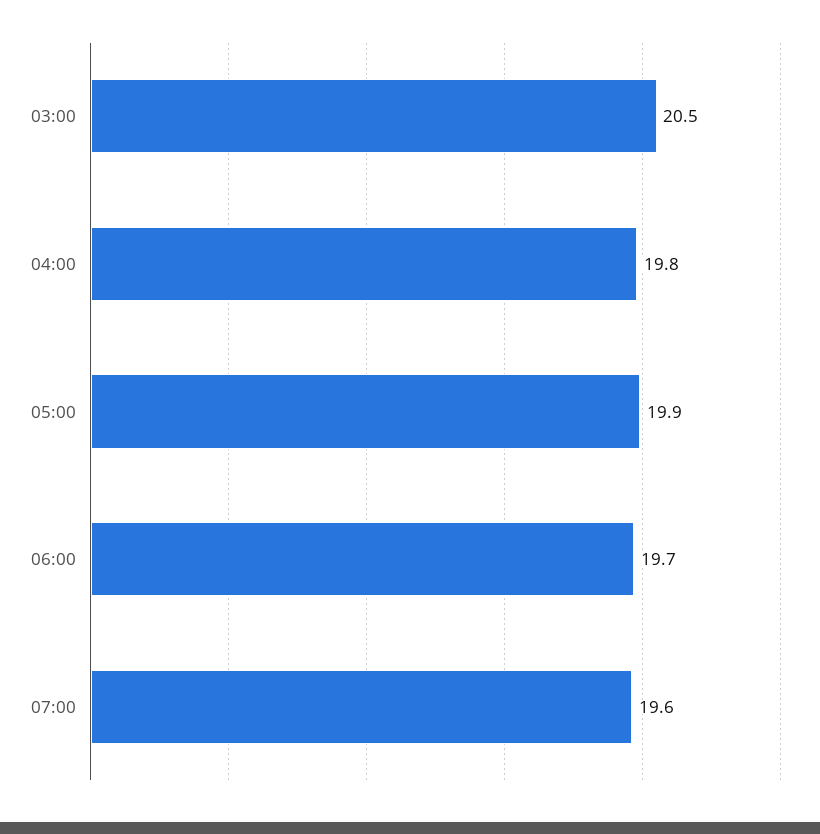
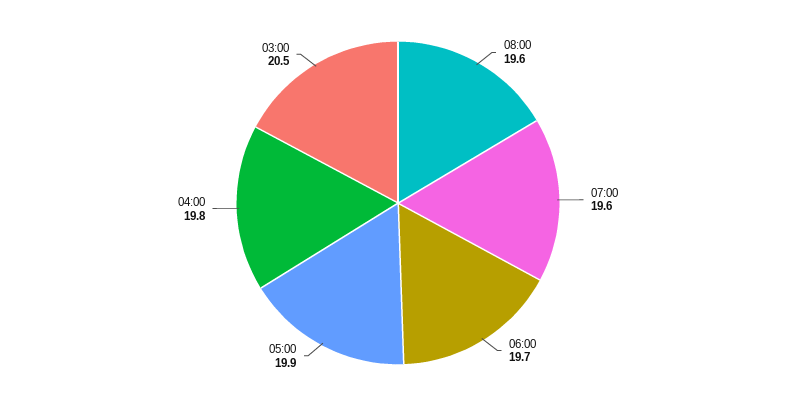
08:00: none -> 19.6

